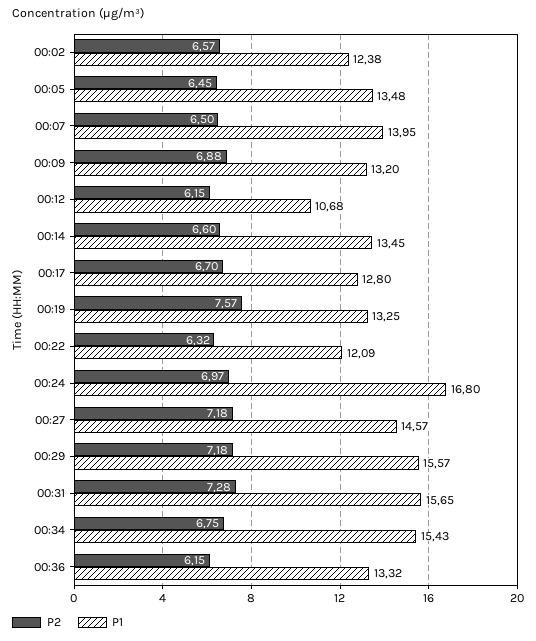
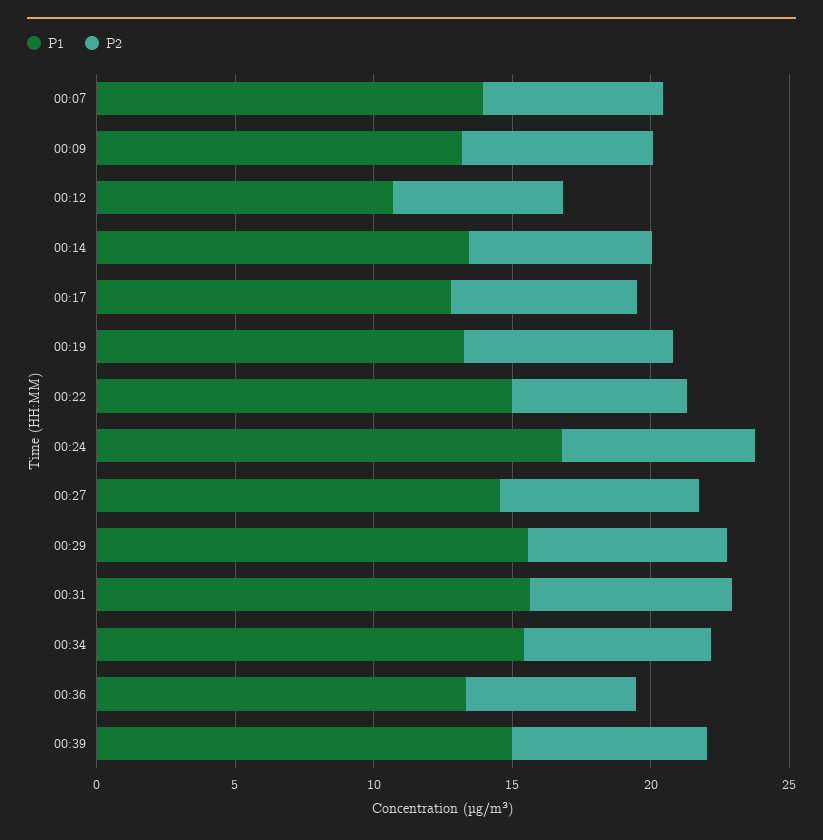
P2, 00:02: 6.57 -> none
P1, 00:02: 12.38 -> none
P2, 00:05: 6.45 -> none
P1, 00:05: 13.48 -> none
P1, 00:22: 12.09 -> 15
P1, 00:39: none -> 15
P2, 00:39: none -> 7

